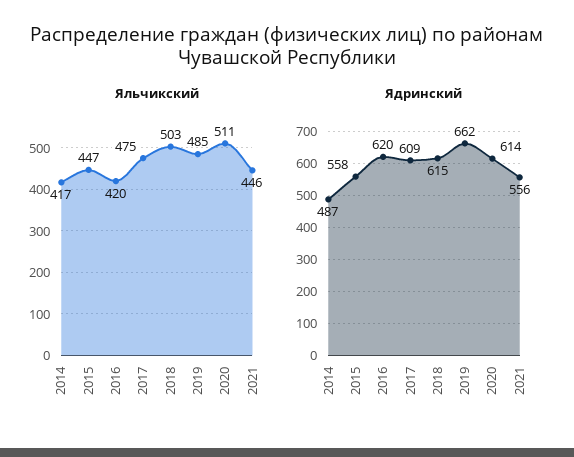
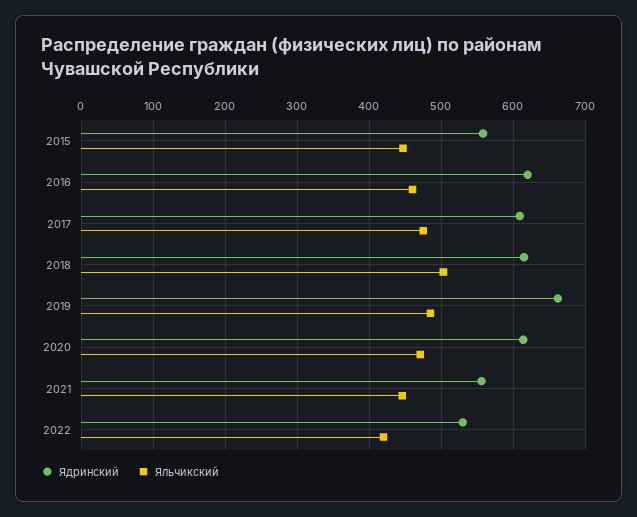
Яльчикский, 2014: 417 -> none
Яльчикский, 2016: 420 -> 460
Яльчикский, 2020: 511 -> 470
Ядринский, 2014: 487 -> none
Ядринский, 2022: none -> 530
Яльчикский, 2022: none -> 420

